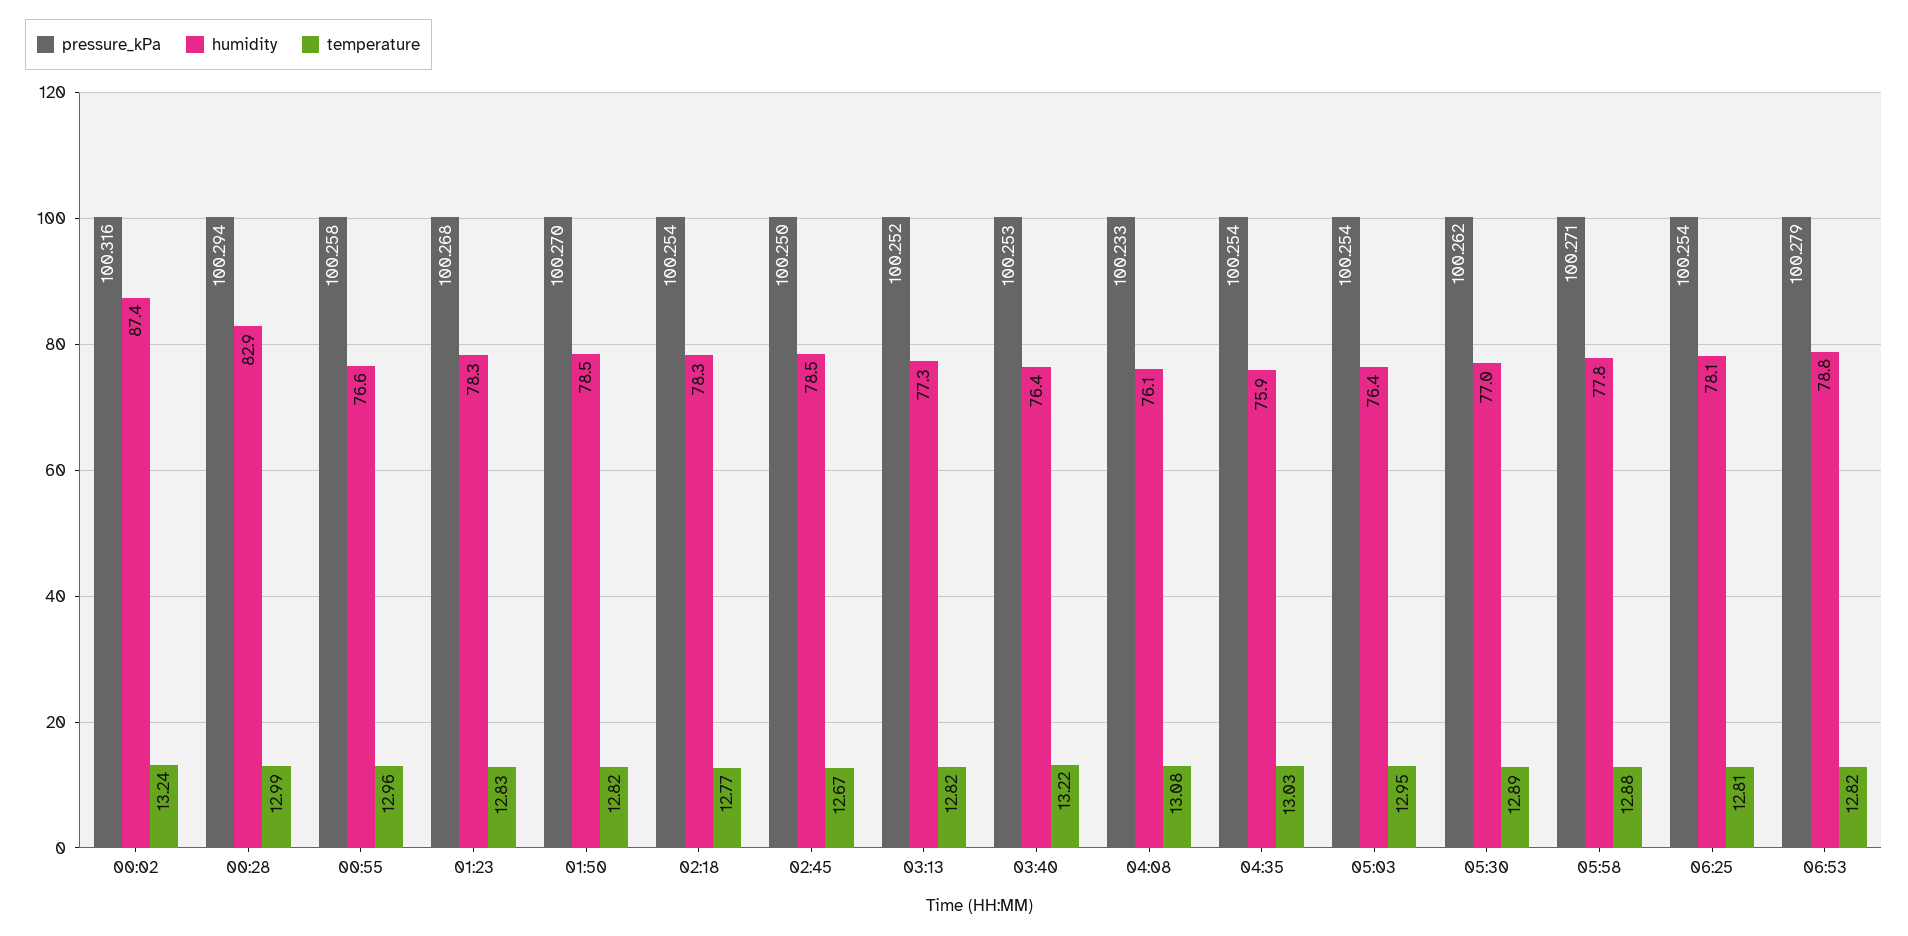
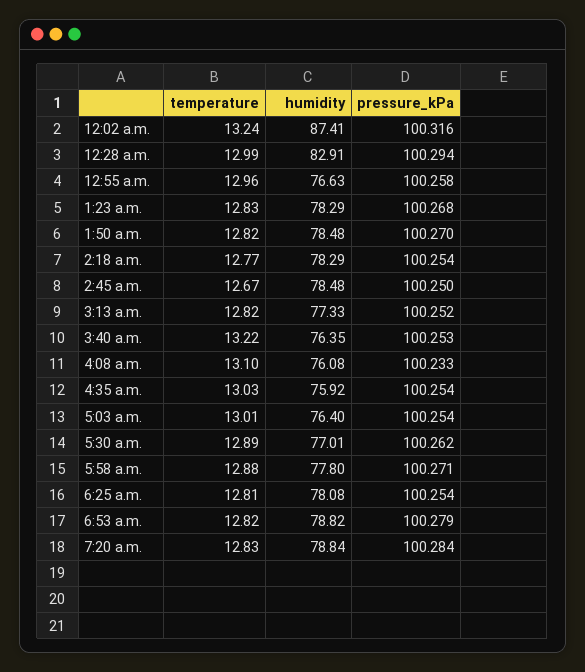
temperature, 04:08: 13.08 -> 13.1
temperature, 05:03: 12.95 -> 13.01
temperature, 7:20 a.m.: none -> 12.83
humidity, 7:20 a.m.: none -> 78.84
pressure_kPa, 7:20 a.m.: none -> 100.284

